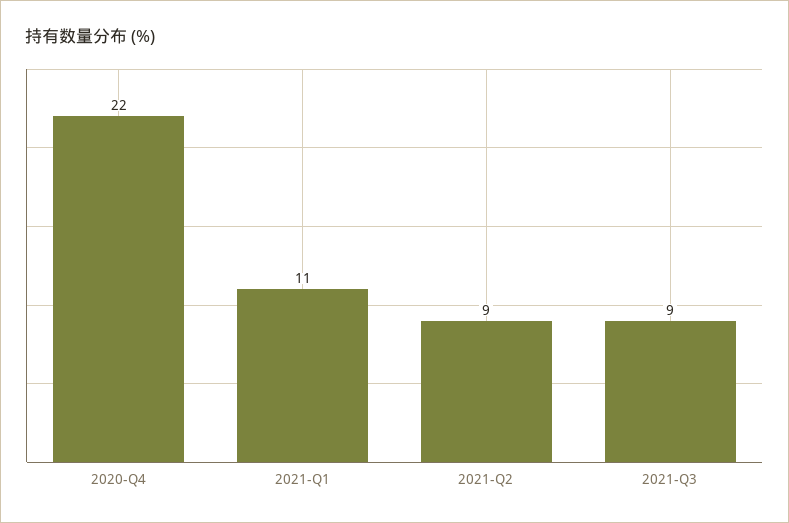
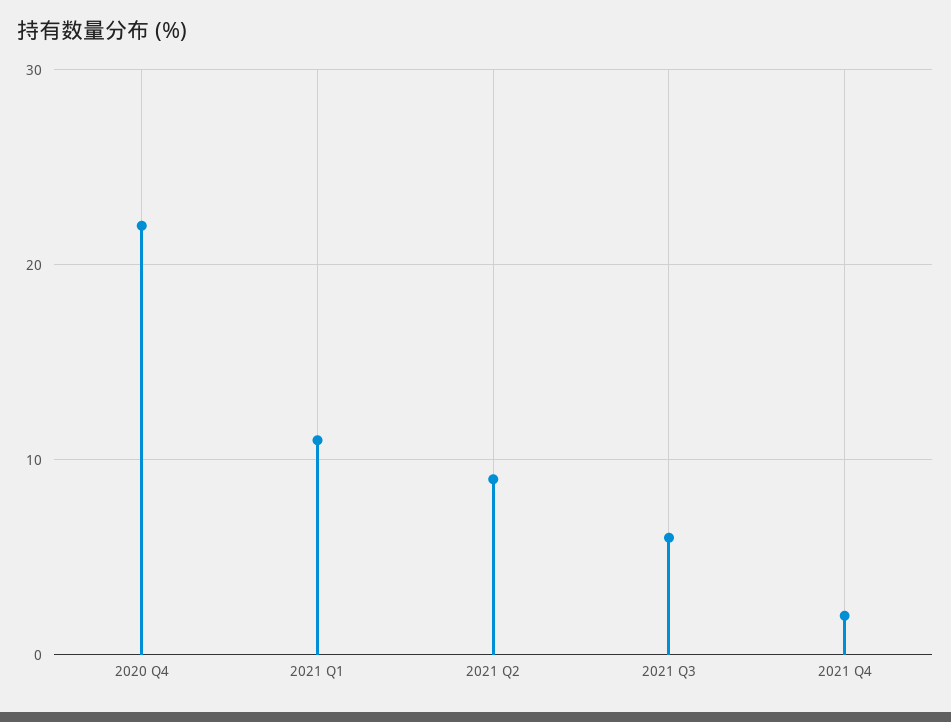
2021-Q3: 9 -> 6
2021 Q4: none -> 2

